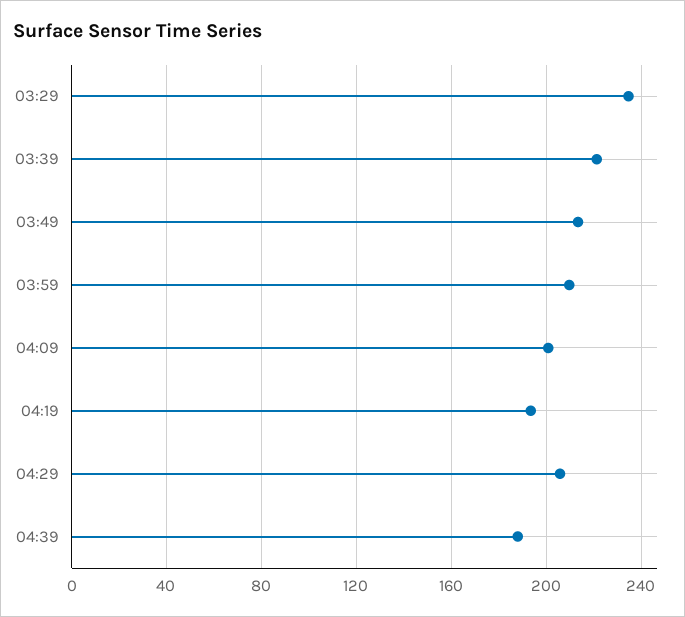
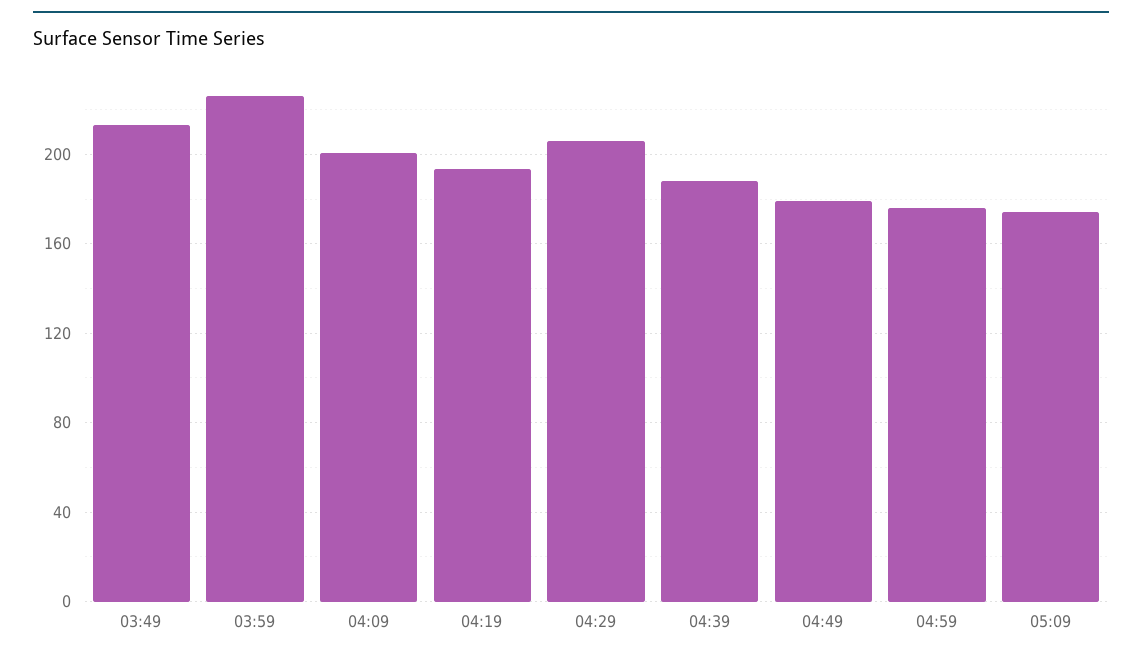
03:29: 235 -> none
03:39: 220 -> none
03:59: 210 -> 225
04:49: none -> 180
04:59: none -> 175
05:09: none -> 175

